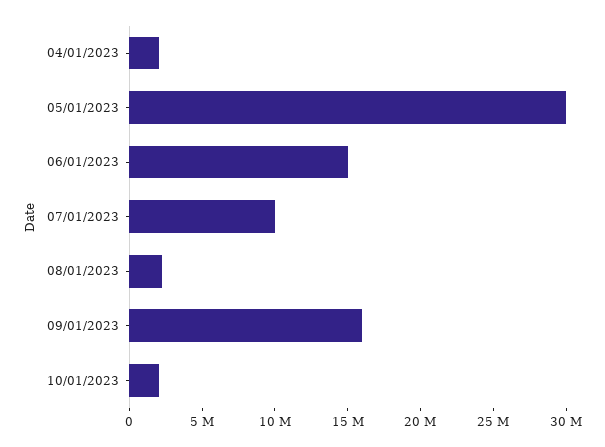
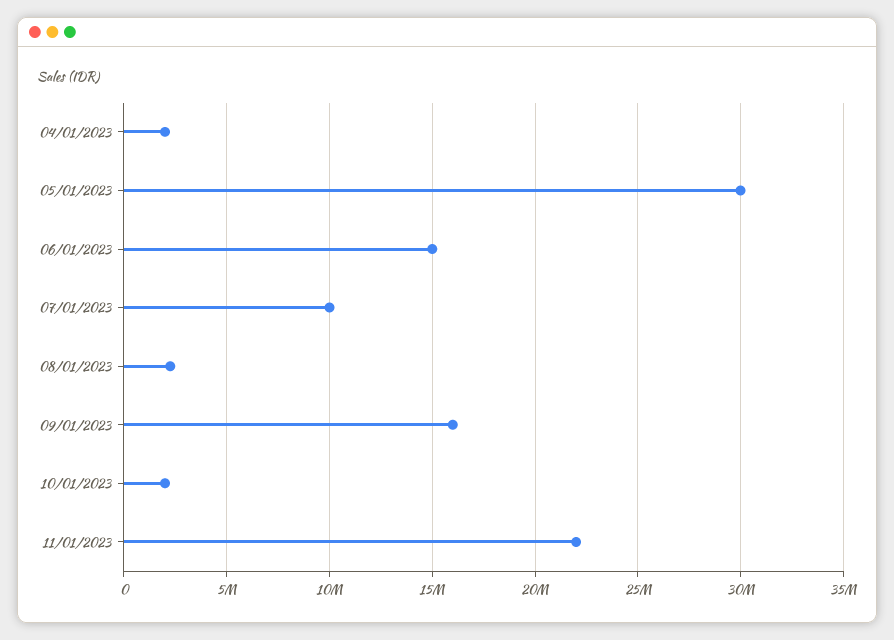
11/01/2023: none -> 22000000

